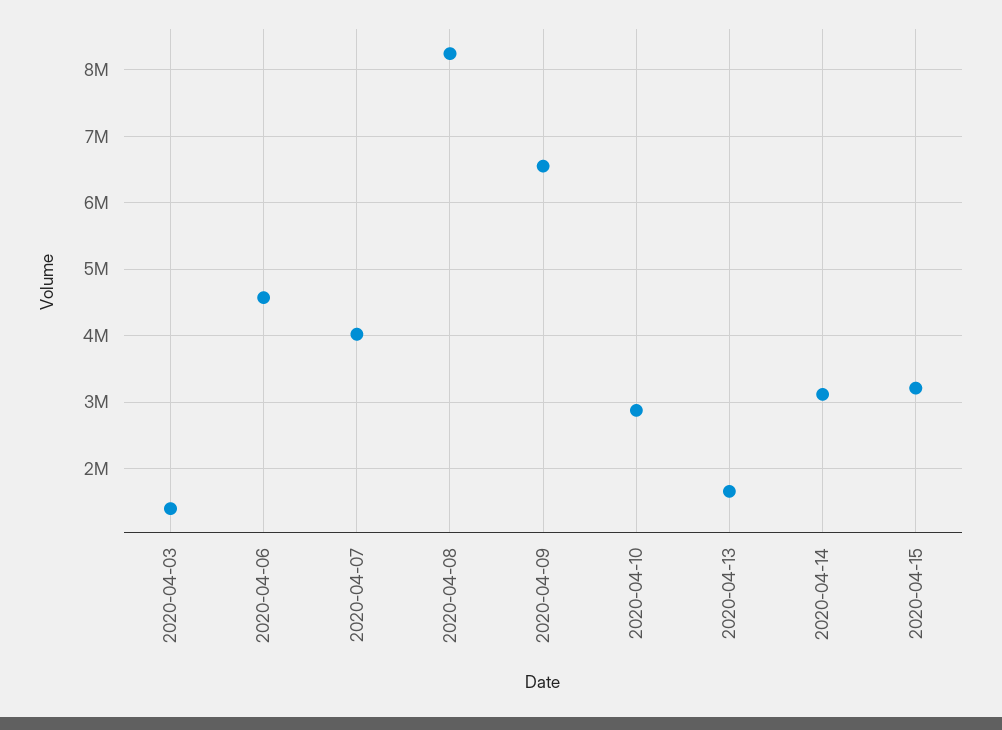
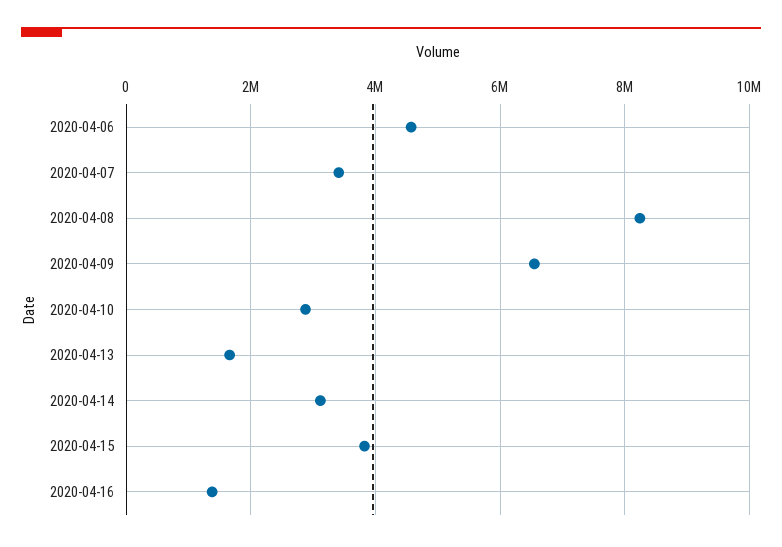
2020-04-03: 1400000 -> none
2020-04-07: 4000000 -> 3400000
2020-04-15: 3200000 -> 3800000
2020-04-16: none -> 1400000

